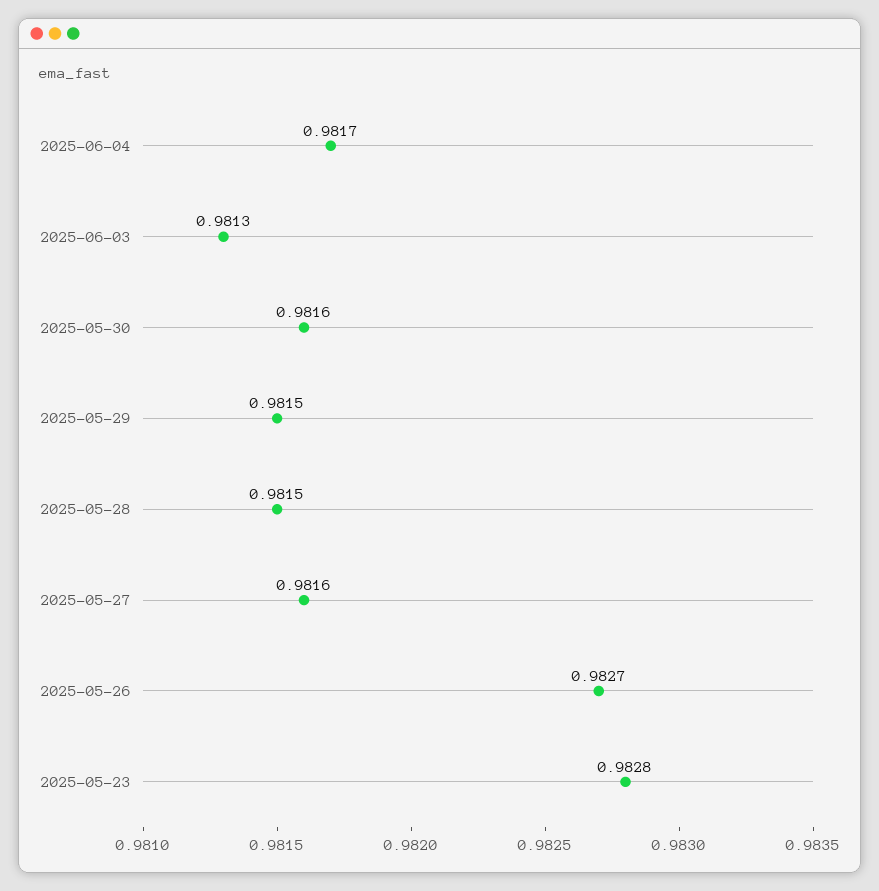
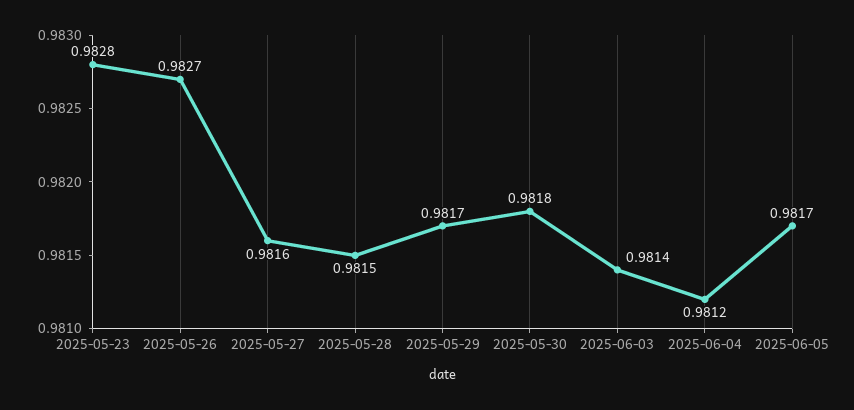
2025-06-04: 0.9817 -> 0.9812
2025-06-03: 0.9813 -> 0.9814
2025-05-30: 0.9816 -> 0.9818
2025-05-29: 0.9815 -> 0.9817
2025-06-05: none -> 0.9817

